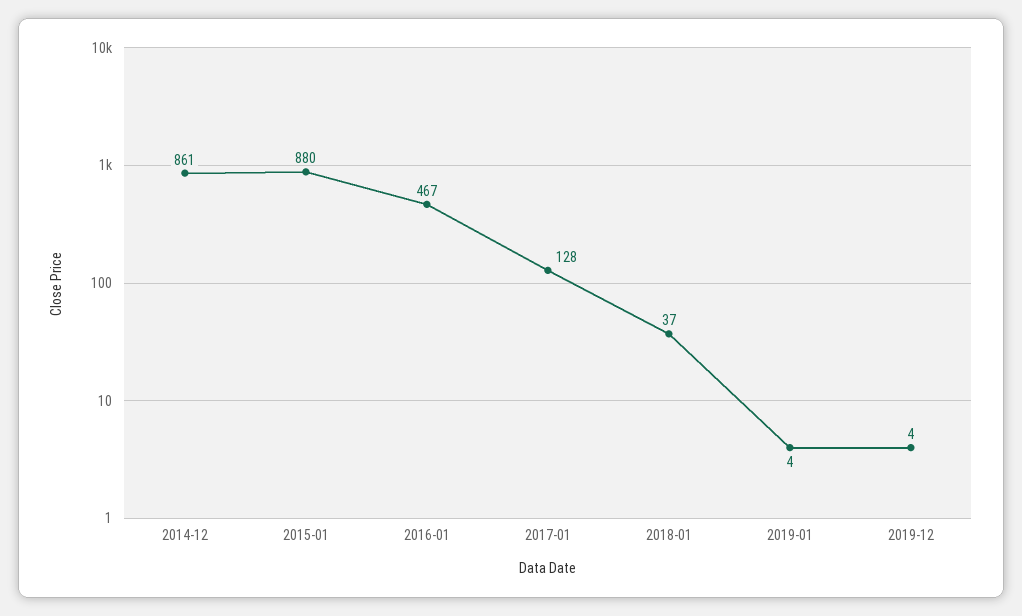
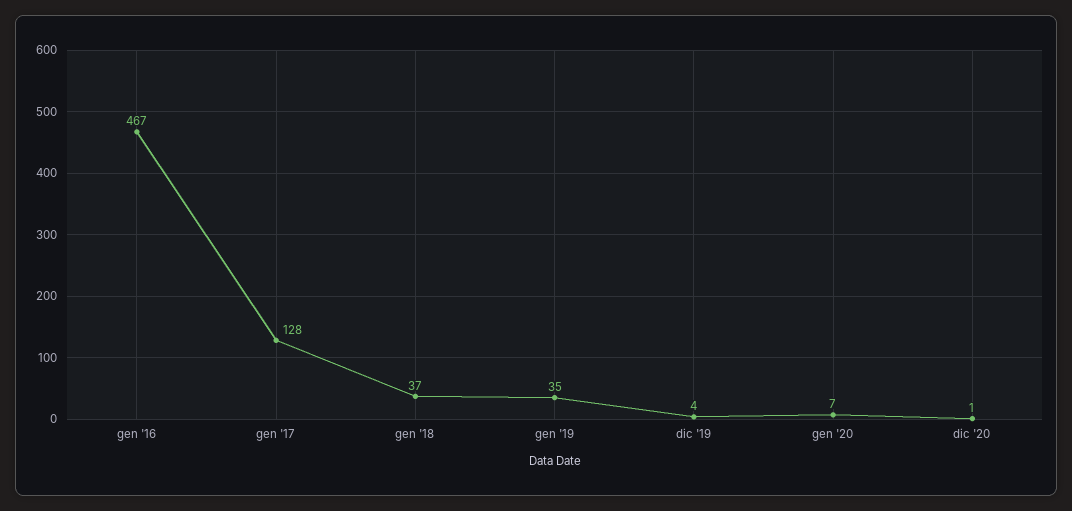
2014-12: 861 -> none
2015-01: 880 -> none
2019-01: 4 -> 35
gen '20: none -> 7
dic '20: none -> 1

